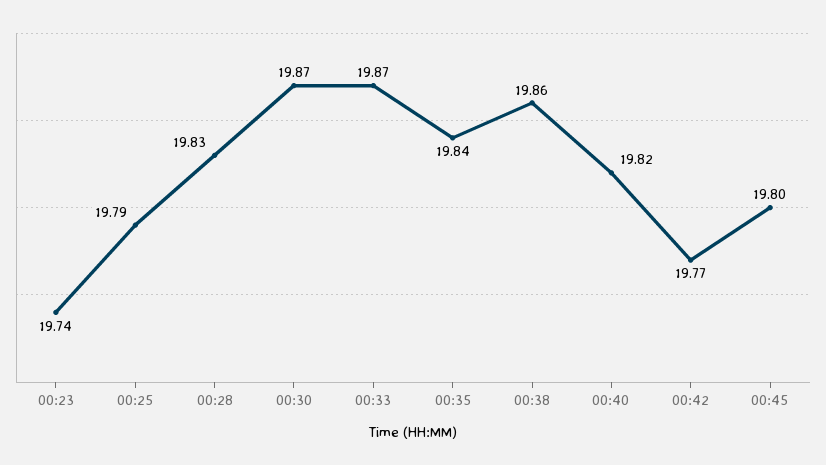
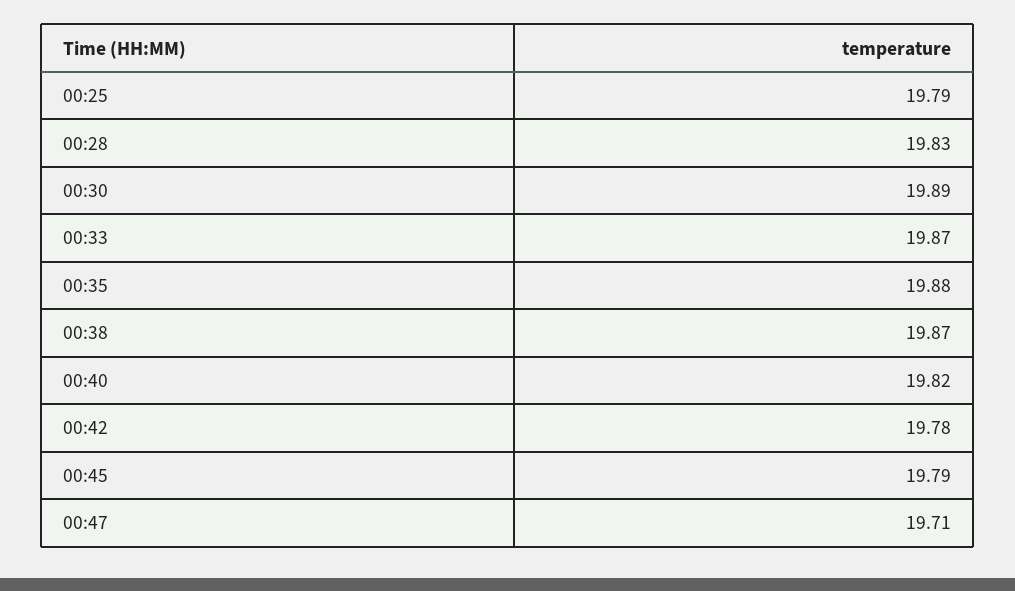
00:23: 19.74 -> none
00:30: 19.87 -> 19.89
00:35: 19.84 -> 19.88
00:38: 19.86 -> 19.87
00:42: 19.77 -> 19.78
00:45: 19.8 -> 19.79
00:47: none -> 19.71

